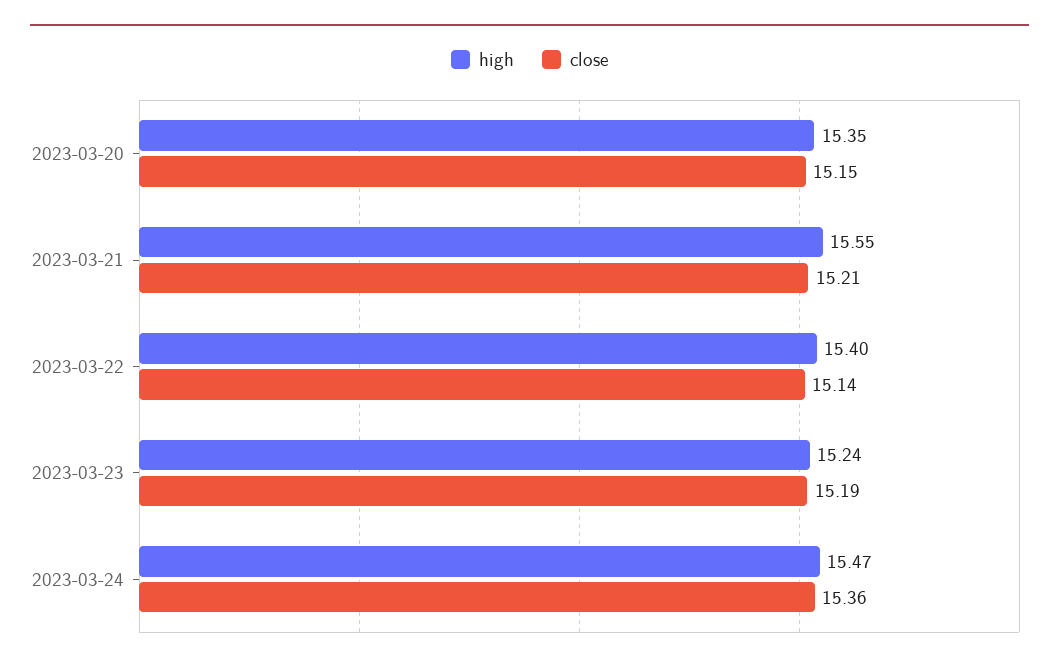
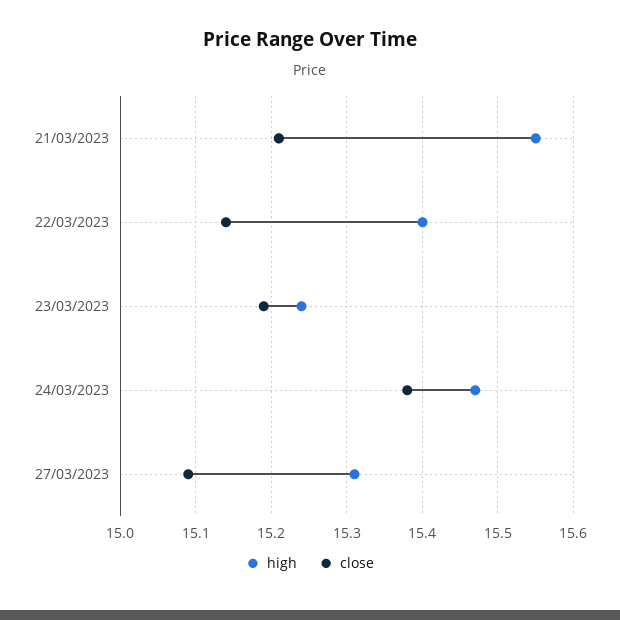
high, 2023-03-20: 15.35 -> none
close, 2023-03-20: 15.15 -> none
close, 2023-03-24: 15.36 -> 15.38
high, 27/03/2023: none -> 15.31
close, 27/03/2023: none -> 15.09

